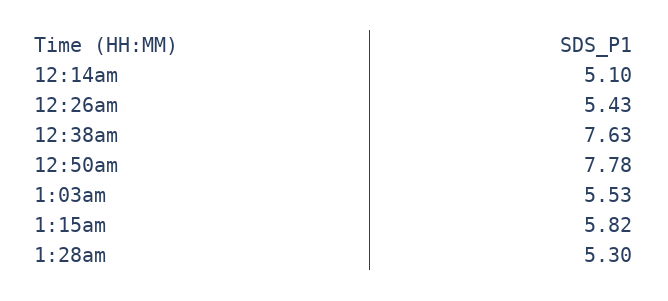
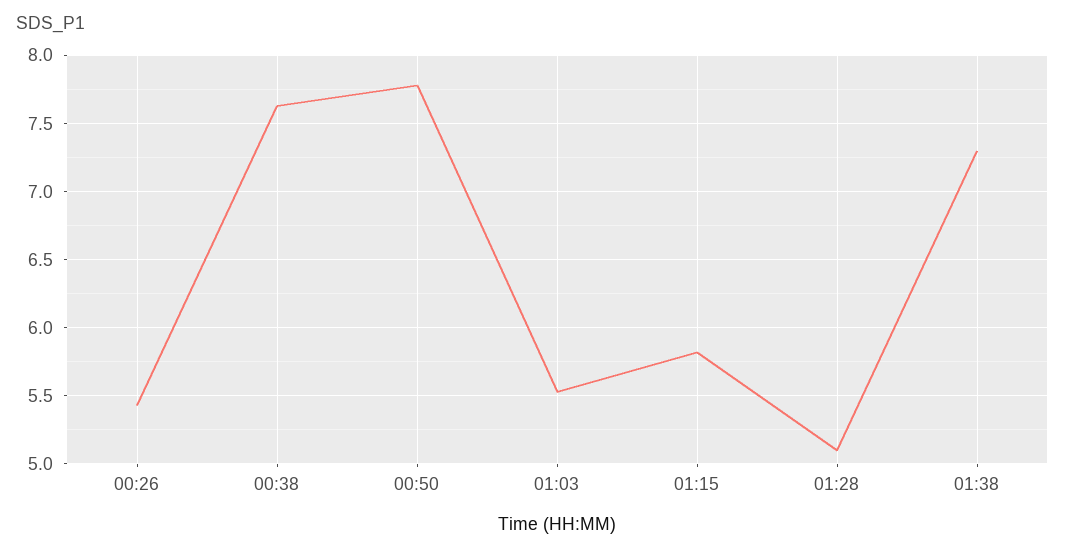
12:14am: 5.1 -> none
1:28am: 5.3 -> 5.1
01:38: none -> 7.3

